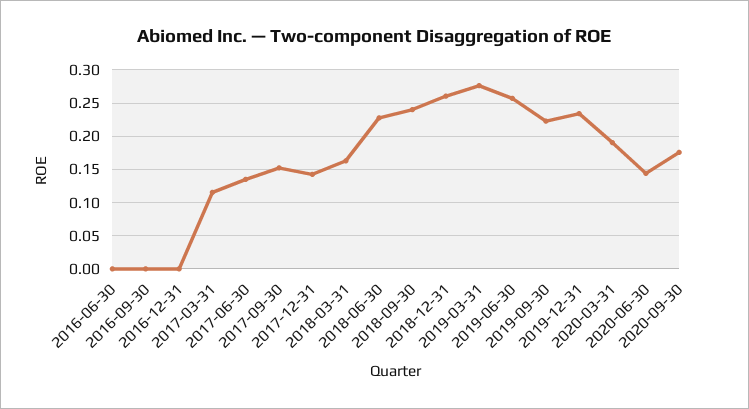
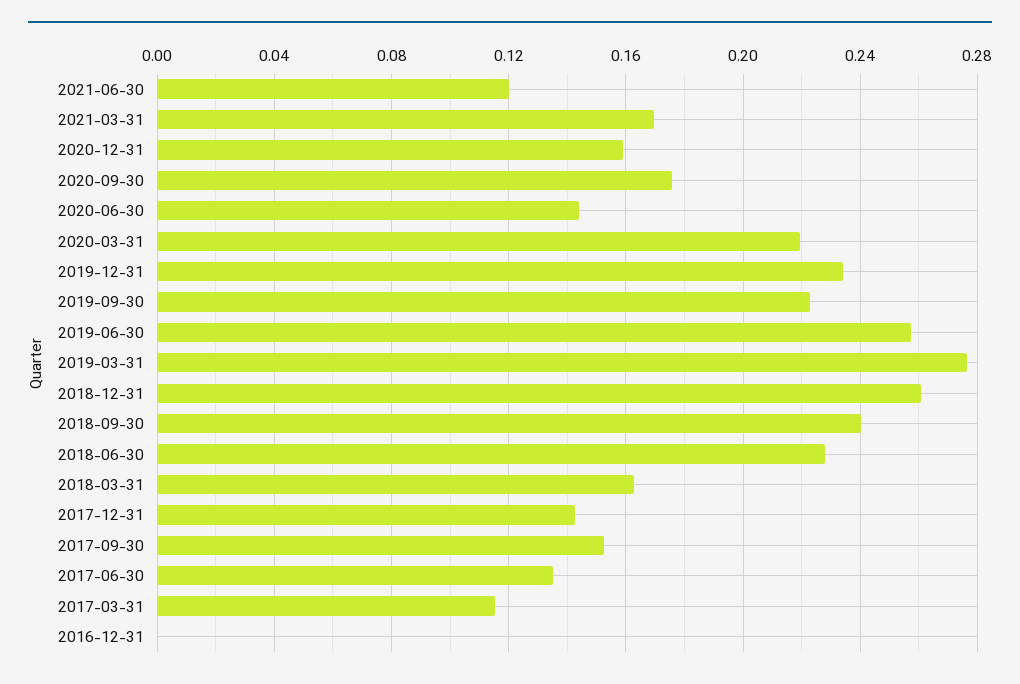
2016-06-30: 0 -> none
2016-09-30: 0 -> none
2020-03-31: 0.19 -> 0.22
2021-06-30: none -> 0.12
2021-03-31: none -> 0.17
2020-12-31: none -> 0.16

